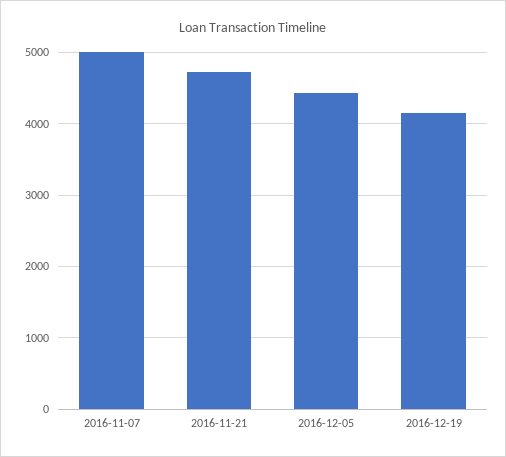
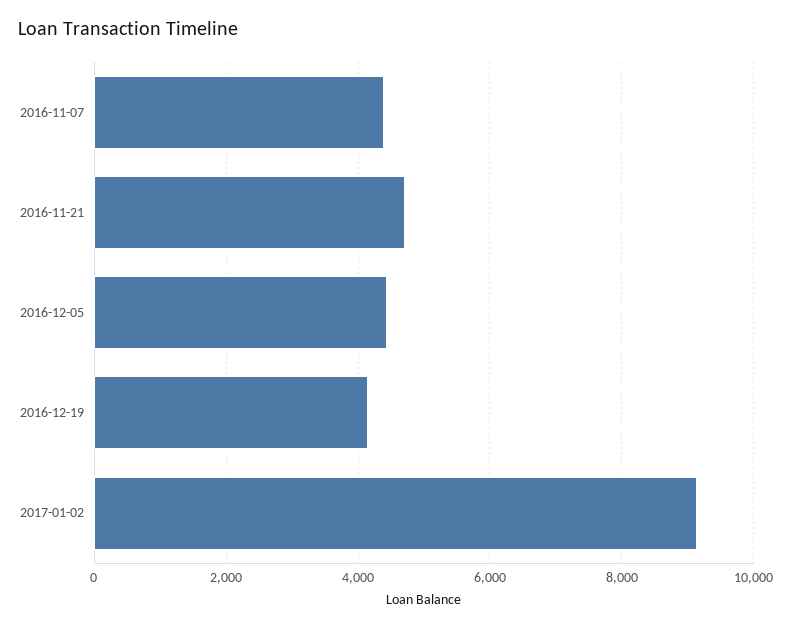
2016-11-07: 5000 -> 4400
2017-01-02: none -> 9200

